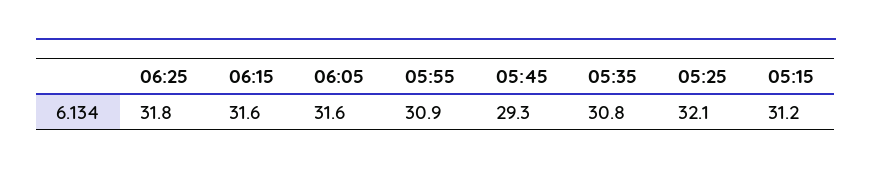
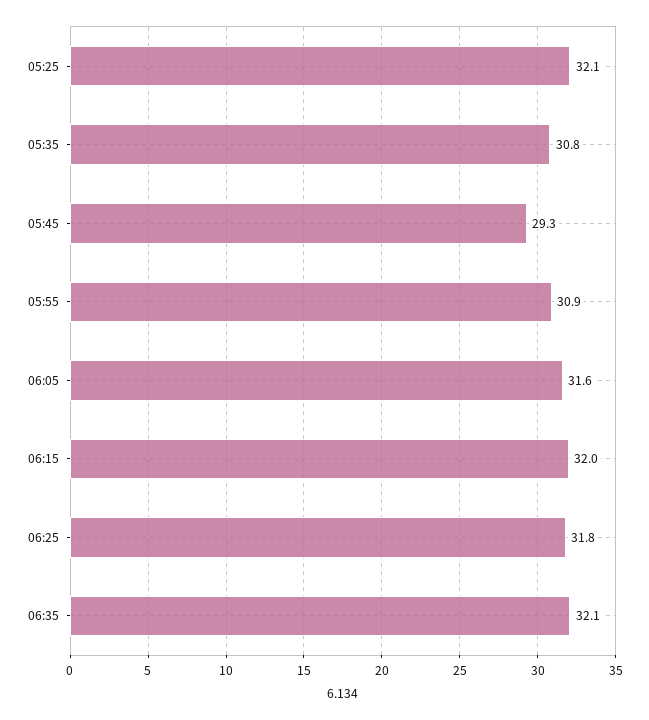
06:15: 31.6 -> 32
05:15: 31.2 -> none
06:35: none -> 32.1

